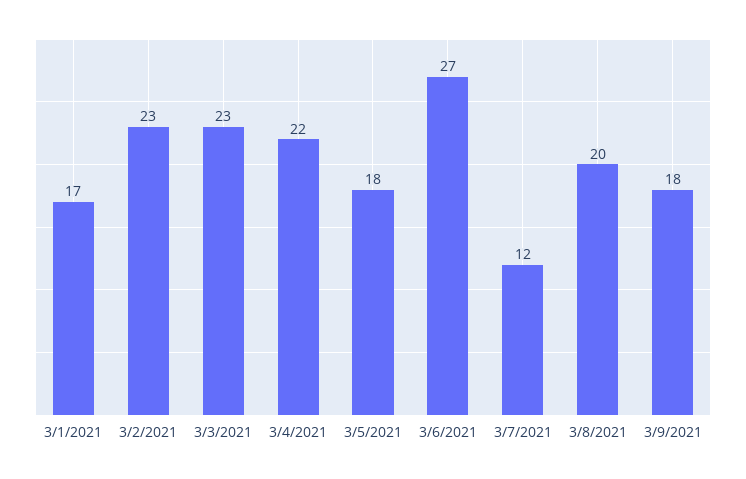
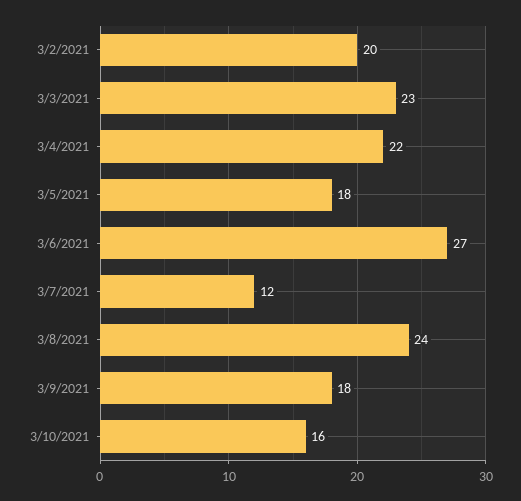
3/1/2021: 17 -> none
3/2/2021: 23 -> 20
3/8/2021: 20 -> 24
3/10/2021: none -> 16

